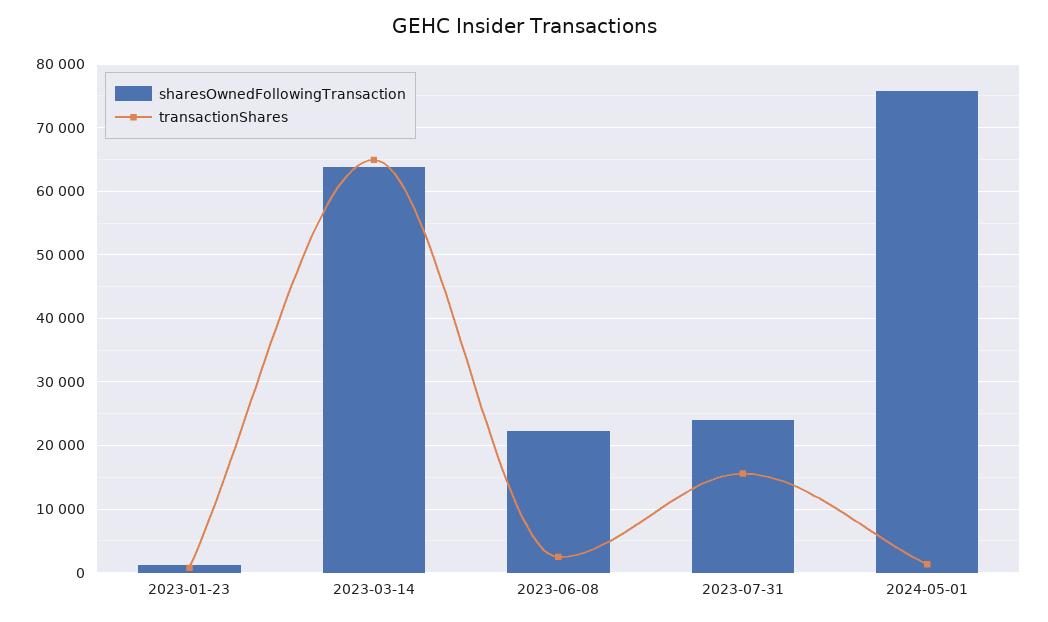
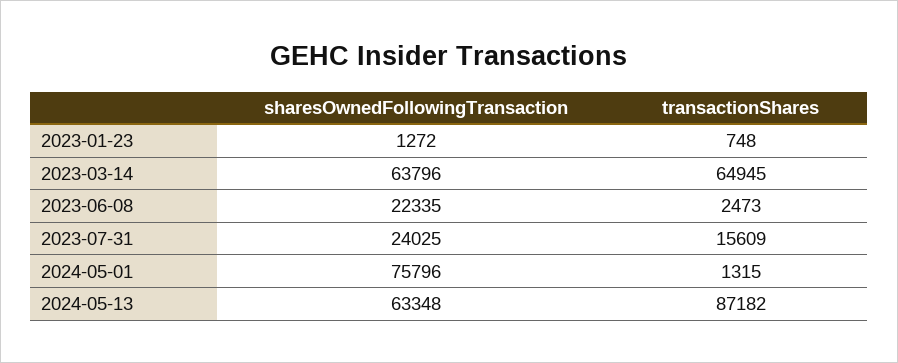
sharesOwnedFollowingTransaction, 2024-05-13: none -> 63348
transactionShares, 2024-05-13: none -> 87182

